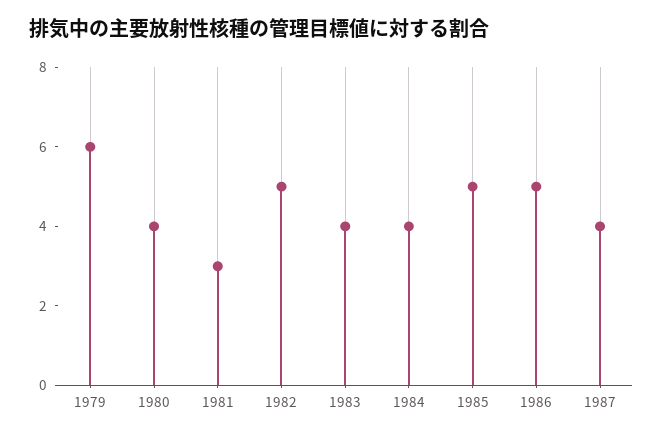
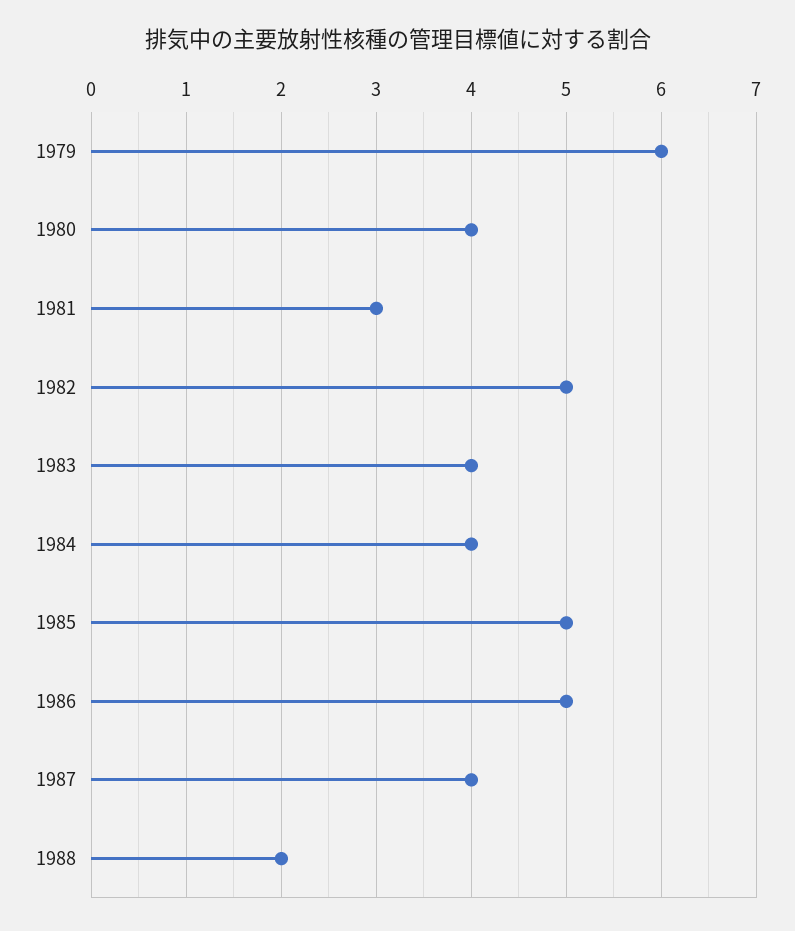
1988: none -> 2

